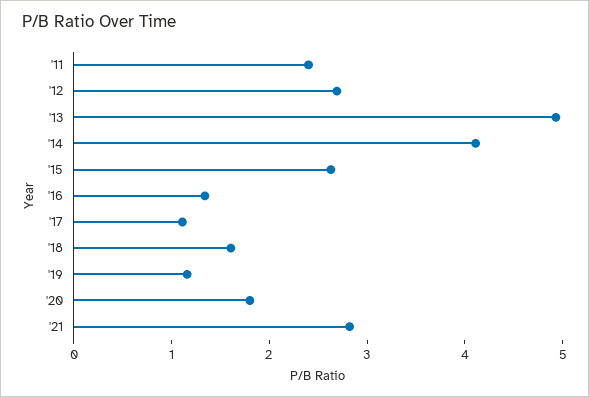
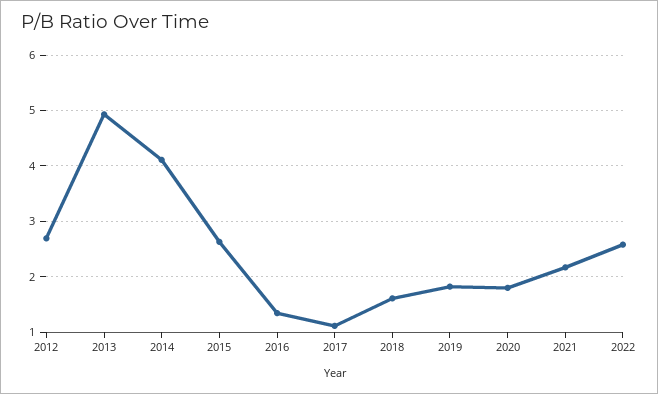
'11: 2.4 -> none
'19: 1.2 -> 1.8
'21: 2.8 -> 2.2
2022: none -> 2.6

